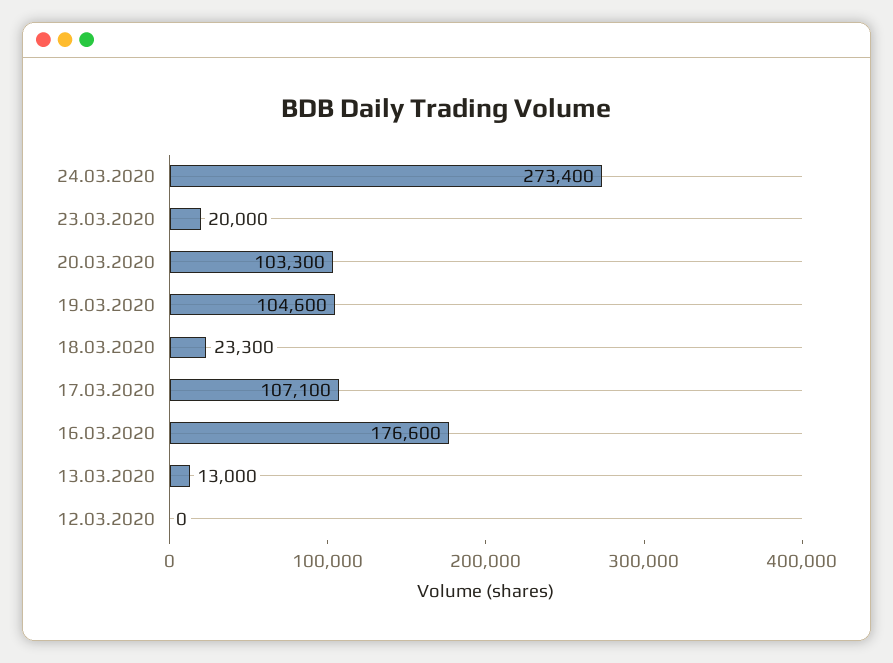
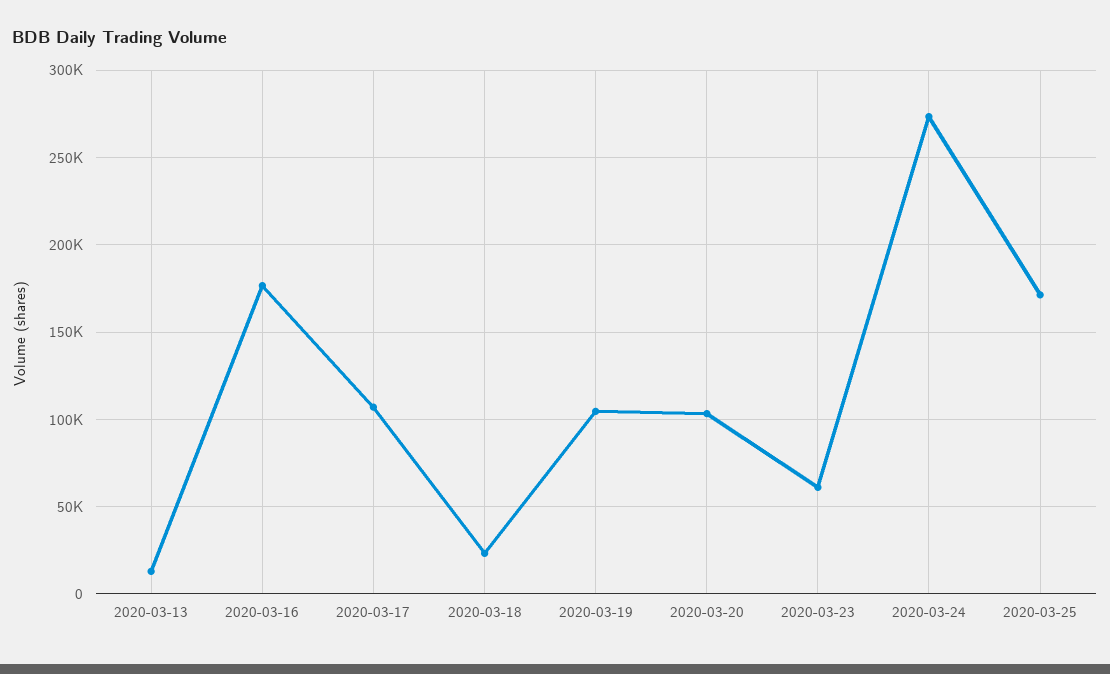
23.03.2020: 20000 -> 60000
12.03.2020: 0 -> none
2020-03-25: none -> 170000

